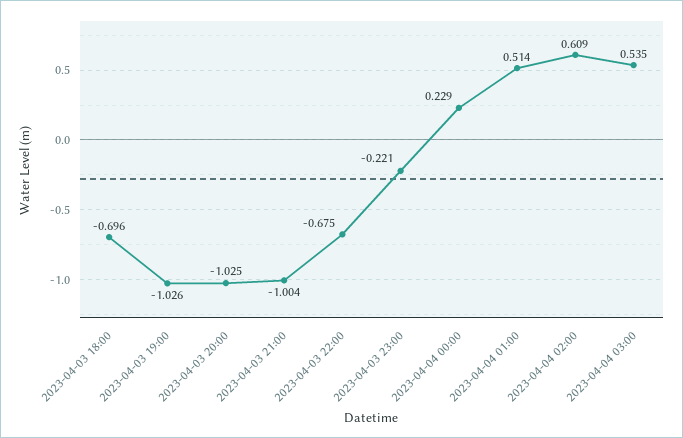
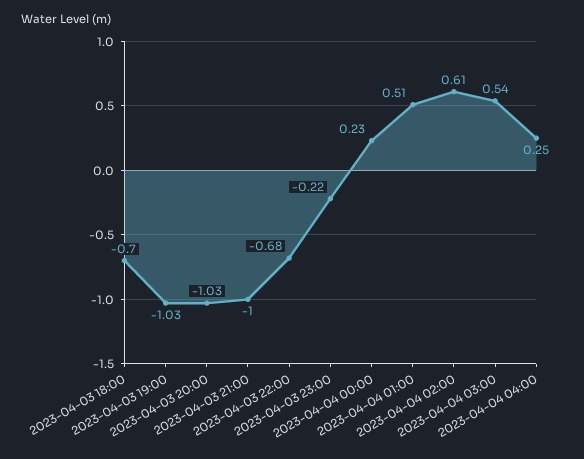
2023-04-04 04:00: none -> 0.25

